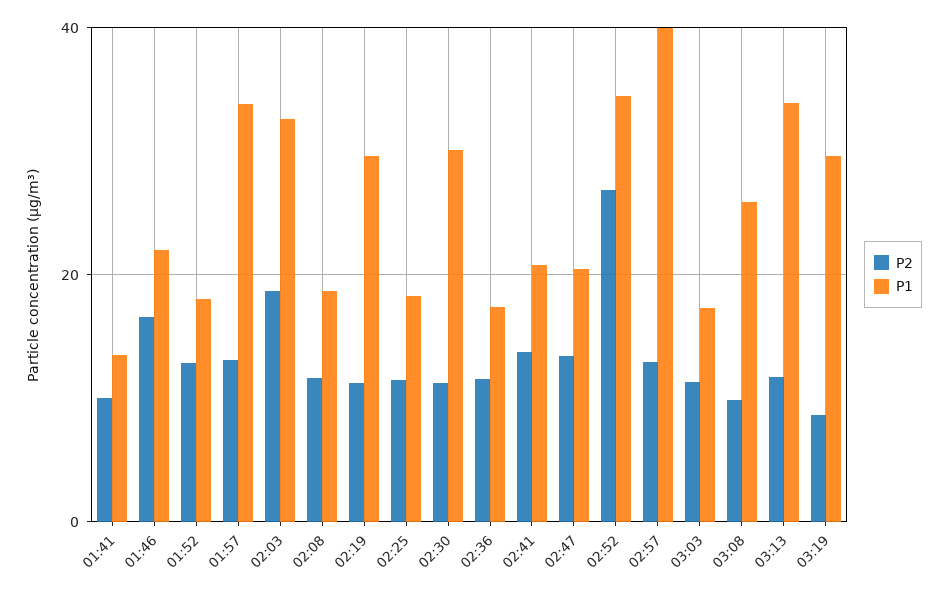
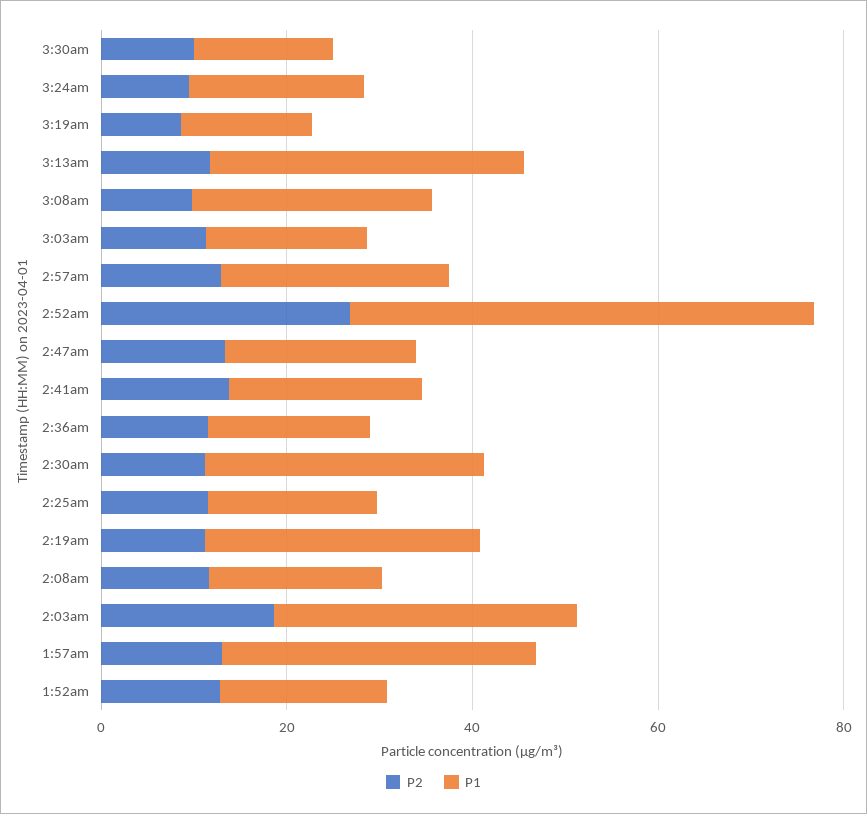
P2, 01:41: 10 -> none
P1, 01:41: 14 -> none
P2, 01:46: 16 -> none
P1, 01:46: 22 -> none
P1, 02:52: 34 -> 50
P1, 02:57: 40 -> 25
P1, 03:19: 30 -> 15
P2, 3:30am: none -> 10
P1, 3:30am: none -> 15
P2, 3:24am: none -> 10
P1, 3:24am: none -> 20

